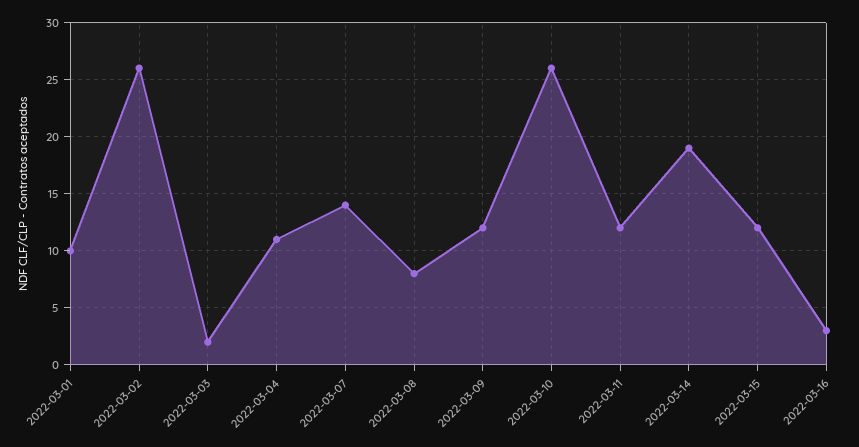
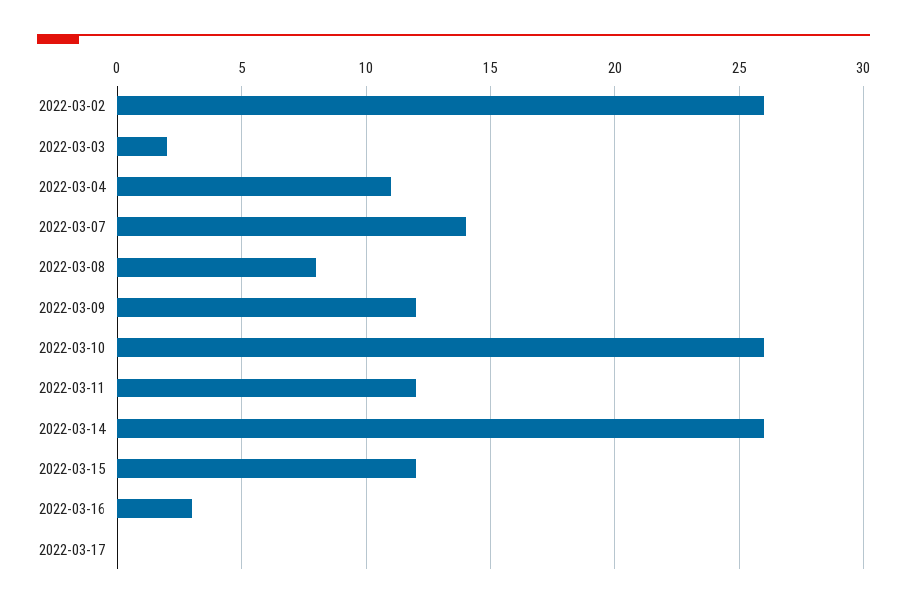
2022-03-01: 10 -> none
2022-03-14: 19 -> 26
2022-03-17: none -> 0

